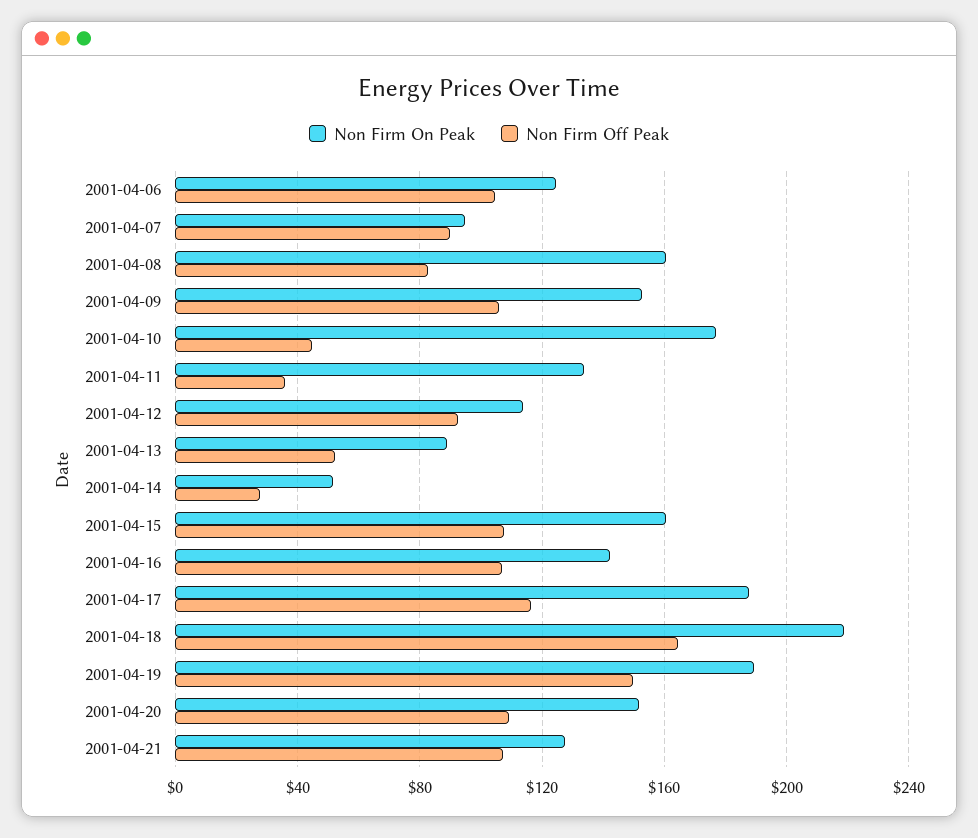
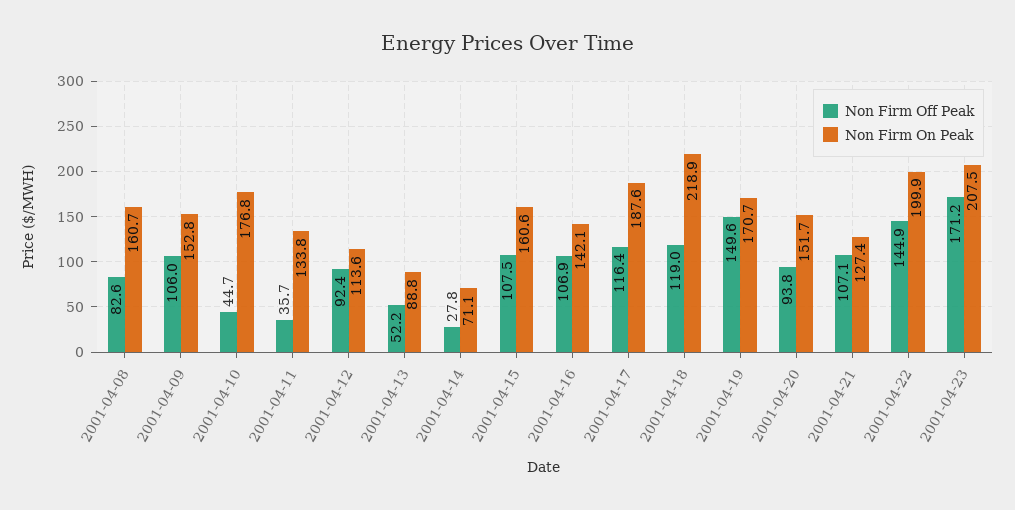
Non Firm On Peak, 2001-04-06: 125 -> none
Non Firm Off Peak, 2001-04-06: 105 -> none
Non Firm On Peak, 2001-04-07: 95 -> none
Non Firm Off Peak, 2001-04-07: 90 -> none
Non Firm On Peak, 2001-04-14: 50 -> 71.1
Non Firm Off Peak, 2001-04-18: 165 -> 119
Non Firm On Peak, 2001-04-19: 190 -> 170.7
Non Firm Off Peak, 2001-04-20: 110 -> 93.8
Non Firm Off Peak, 2001-04-22: none -> 144.9
Non Firm On Peak, 2001-04-22: none -> 199.9
Non Firm Off Peak, 2001-04-23: none -> 171.2
Non Firm On Peak, 2001-04-23: none -> 207.5

